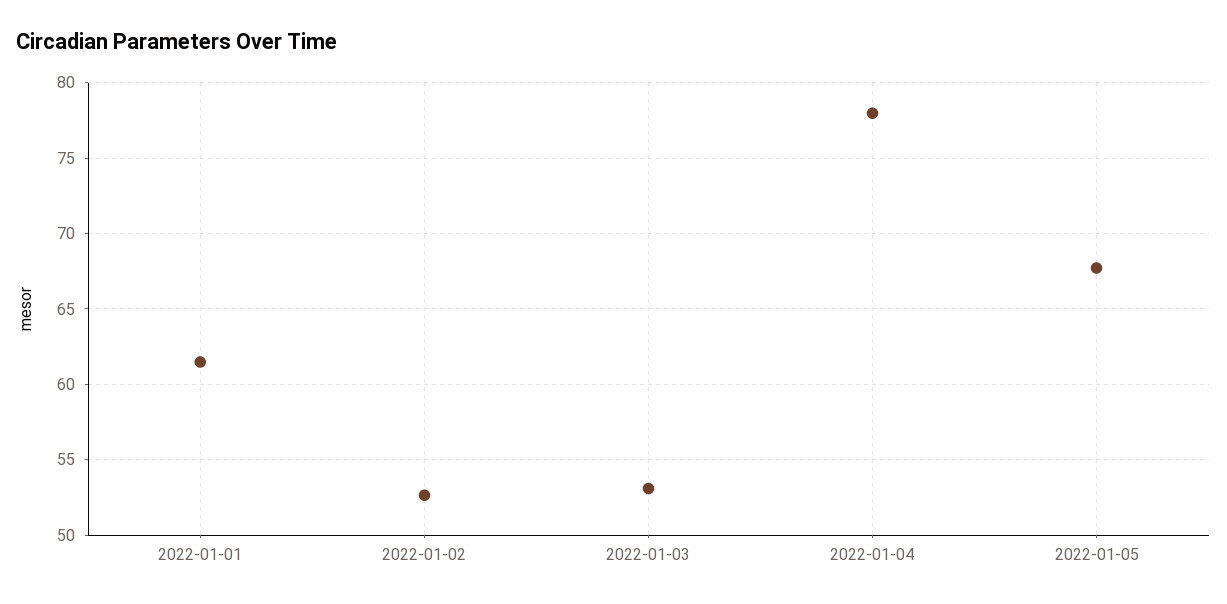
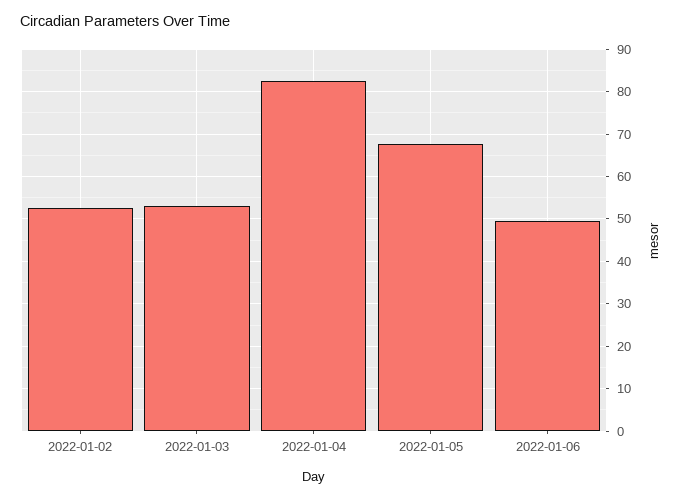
2022-01-01: 61.5 -> none
2022-01-04: 78 -> 82
2022-01-06: none -> 50

